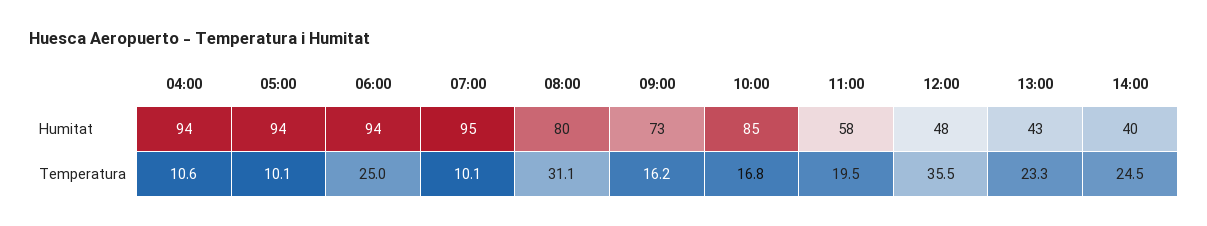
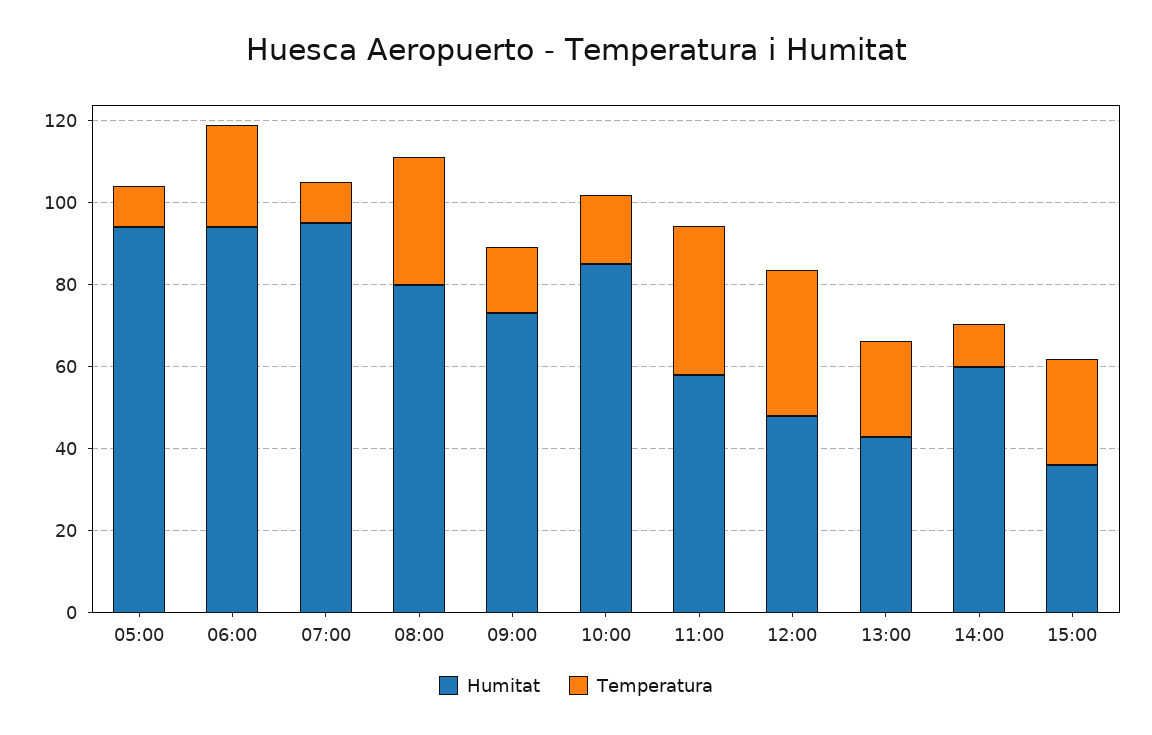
Humitat, 04:00: 94 -> none
Humitat, 14:00: 40 -> 60
Temperatura, 04:00: 10.6 -> none
Temperatura, 11:00: 19.5 -> 35
Temperatura, 14:00: 24.5 -> 10
Humitat, 15:00: none -> 35
Temperatura, 15:00: none -> 25

